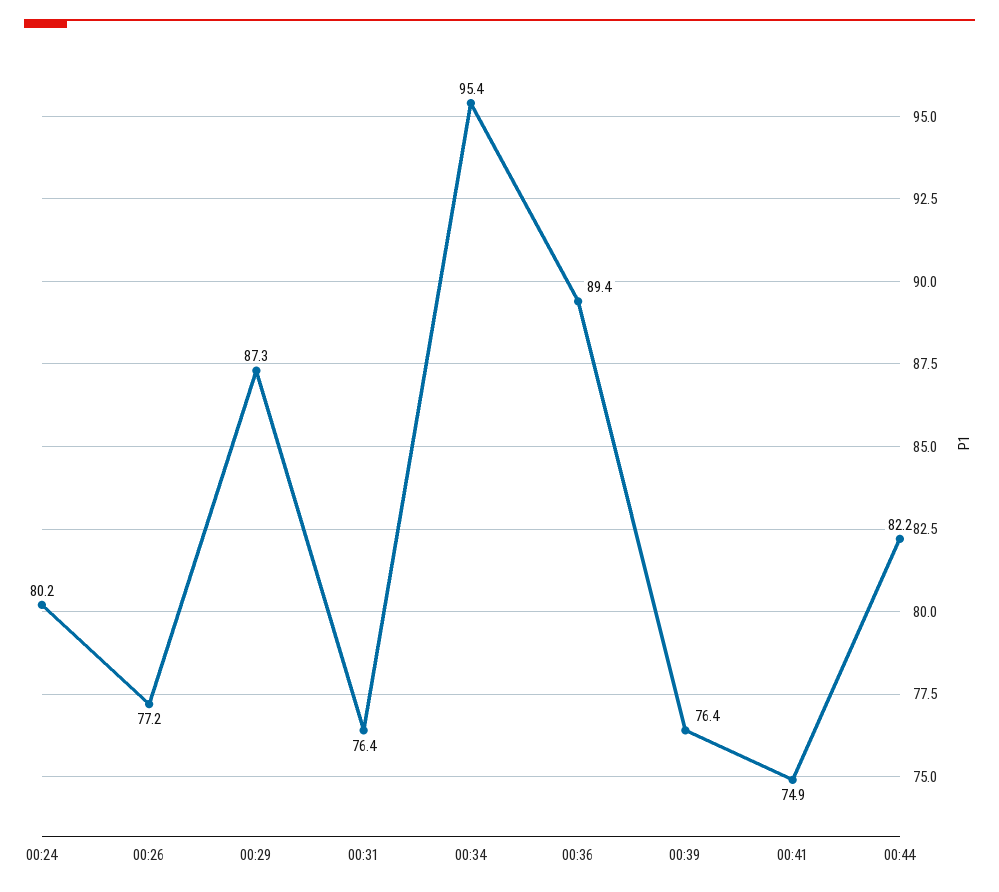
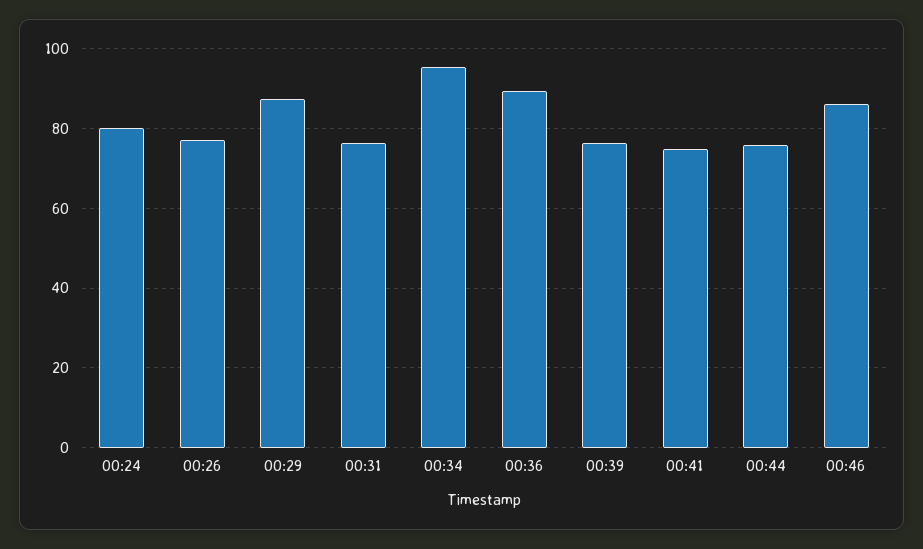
00:44: 82.2 -> 76
00:46: none -> 86

